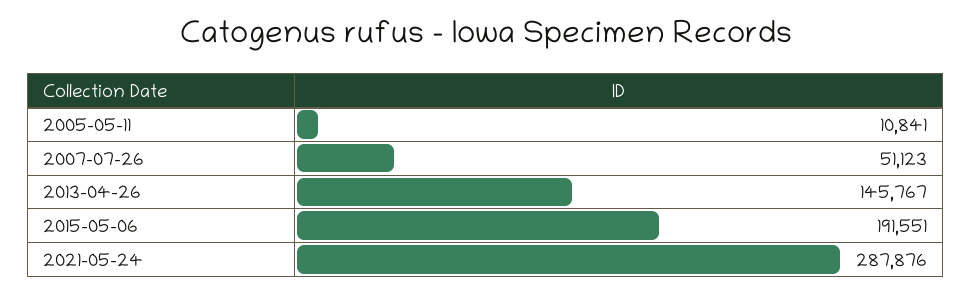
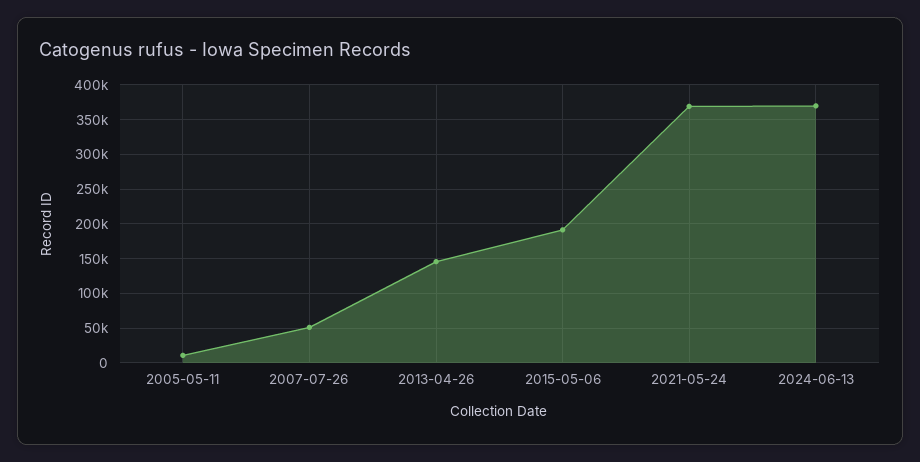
2021-05-24: 287876 -> 370000
2024-06-13: none -> 370000

